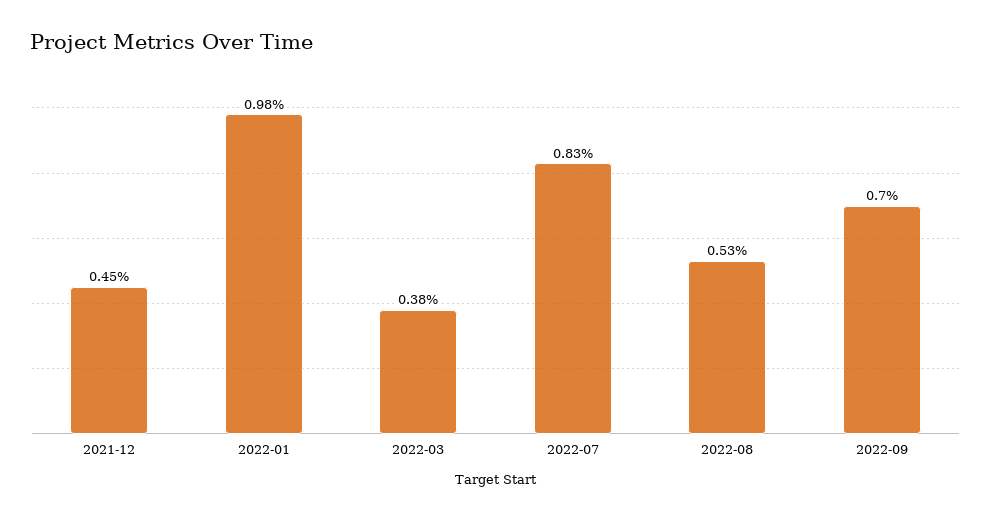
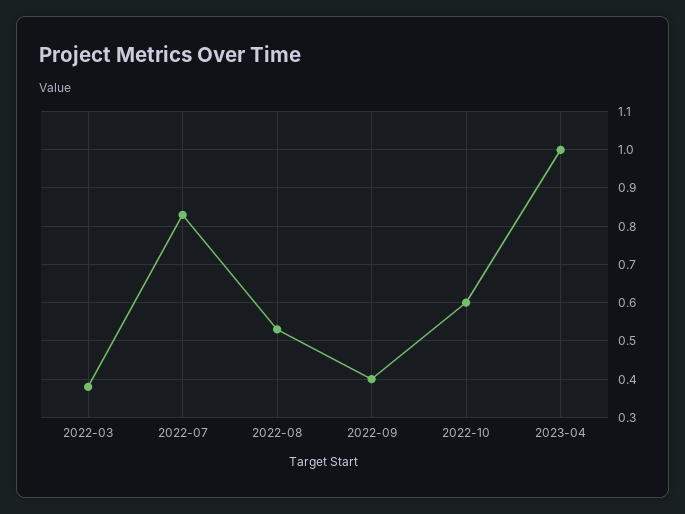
2021-12: 0.45 -> none
2022-01: 0.98 -> none
2022-09: 0.7 -> 0.4
2022-10: none -> 0.6
2023-04: none -> 1

